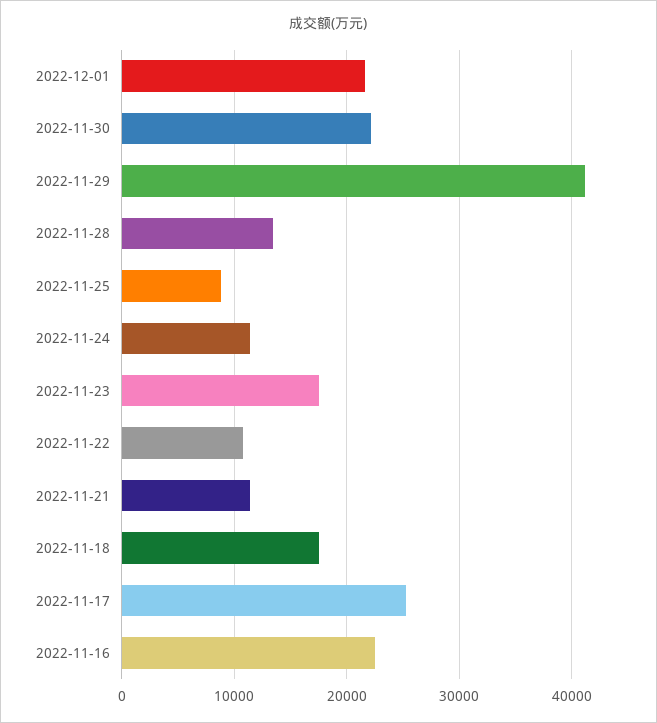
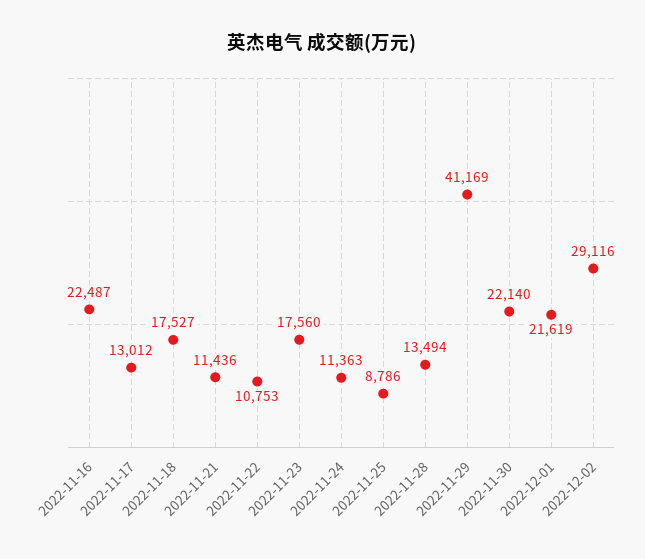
2022-11-17: 25000 -> 13012
2022-12-02: none -> 29116

